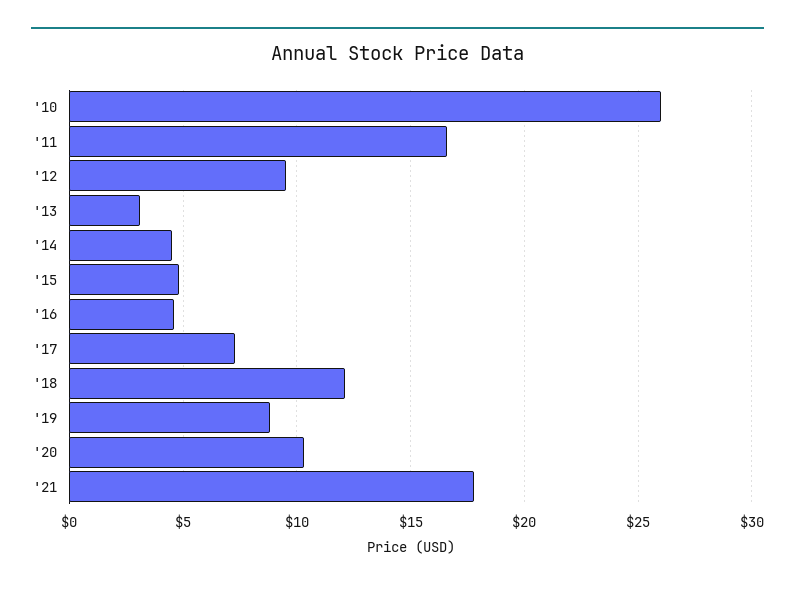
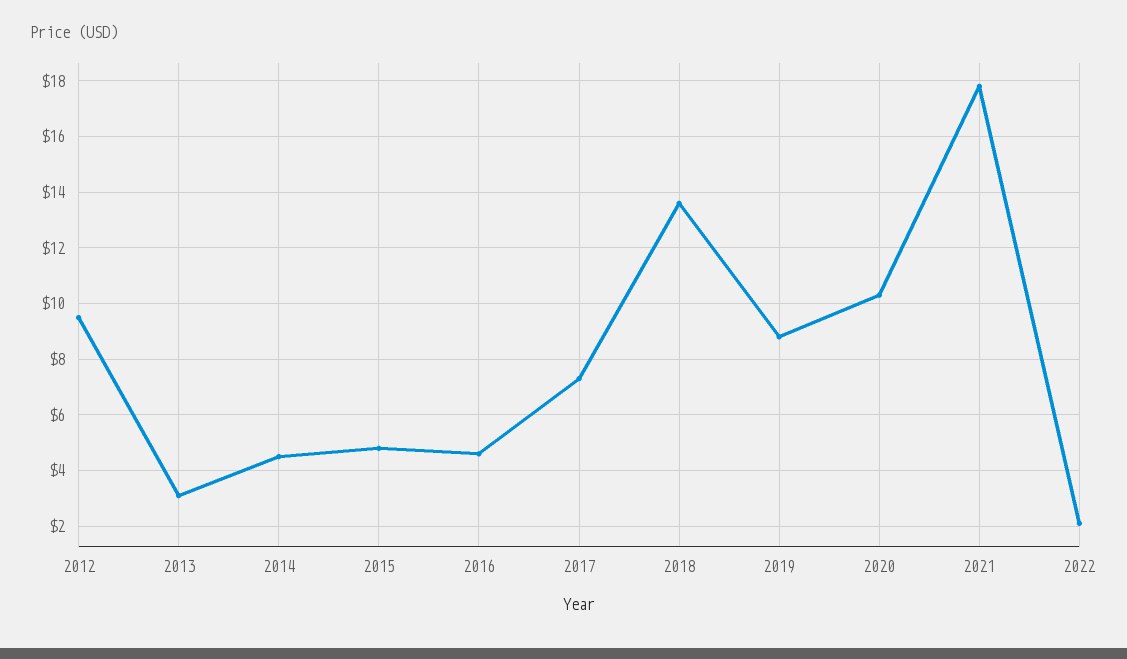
'10: 26 -> none
'11: 16.5 -> none
'18: 12 -> 13.5
2022: none -> 2

